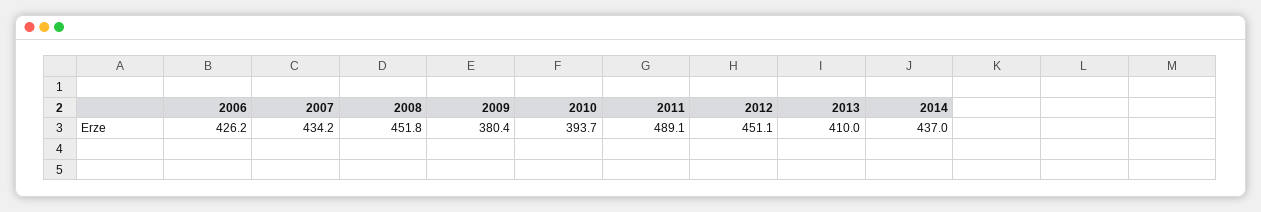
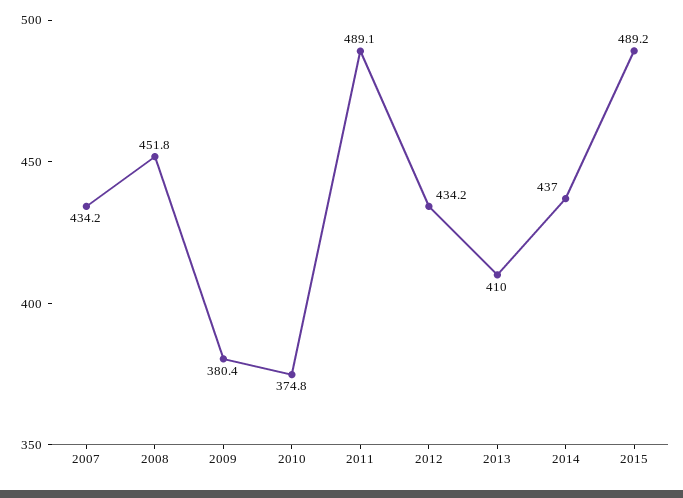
2006: 426.2 -> none
2010: 393.7 -> 374.8
2012: 451.1 -> 434.2
2015: none -> 489.2

